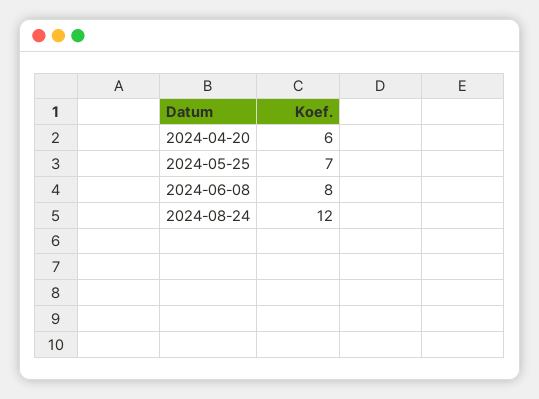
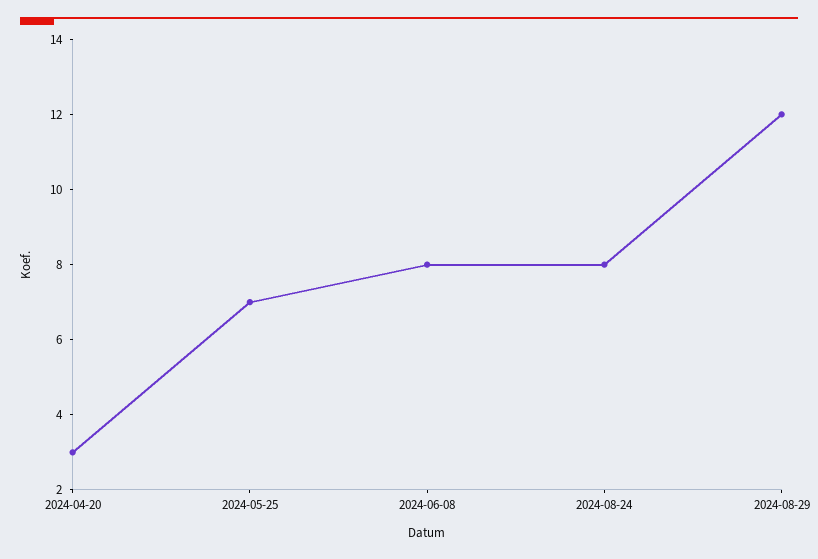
2024-04-20: 6 -> 3
2024-08-24: 12 -> 8
2024-08-29: none -> 12

